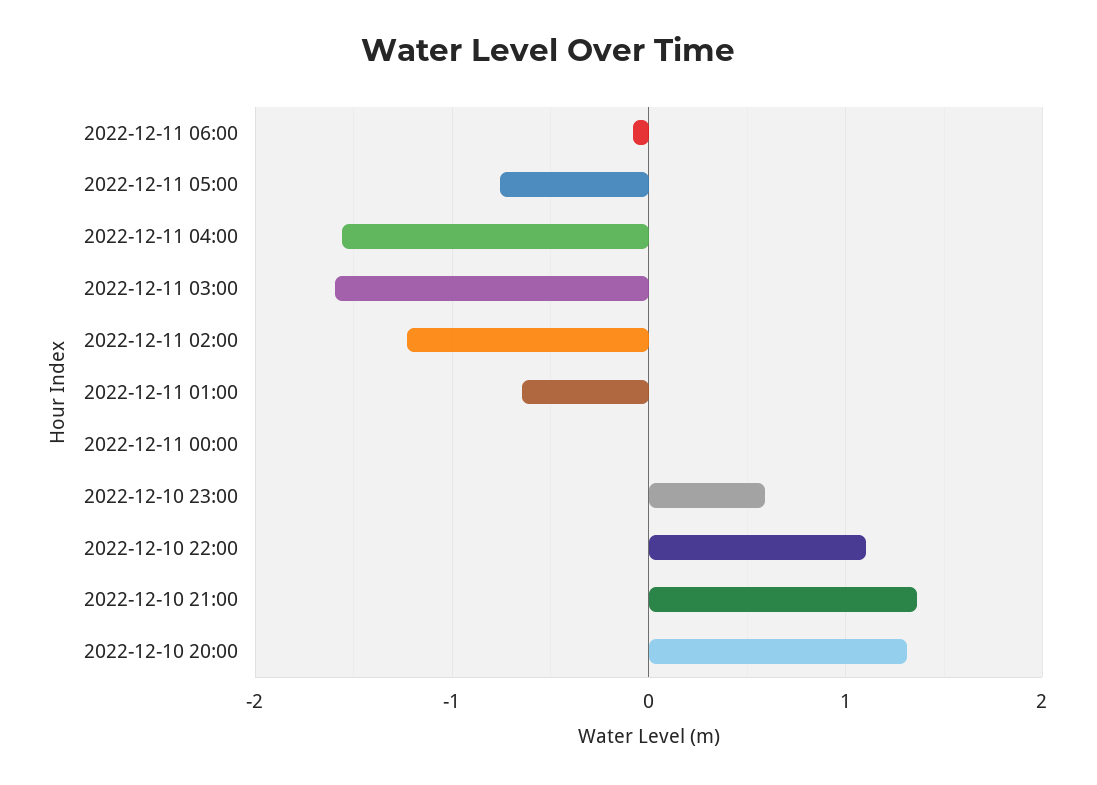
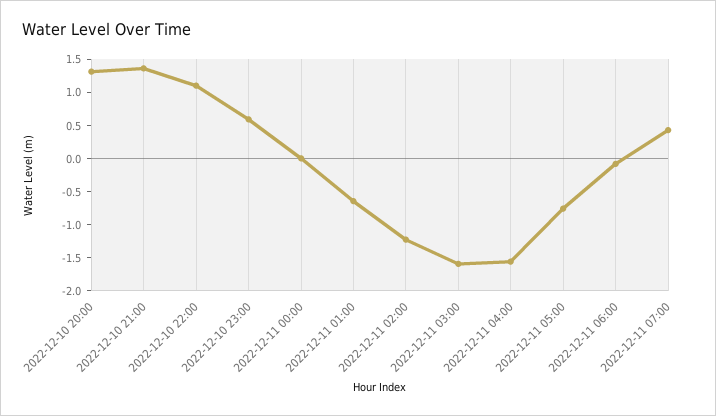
2022-12-11 07:00: none -> 0.5

